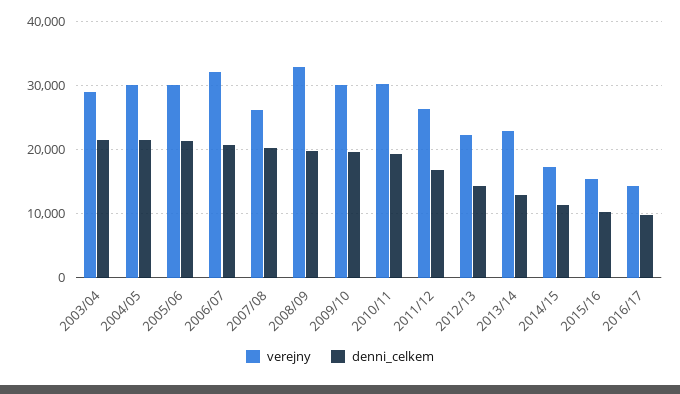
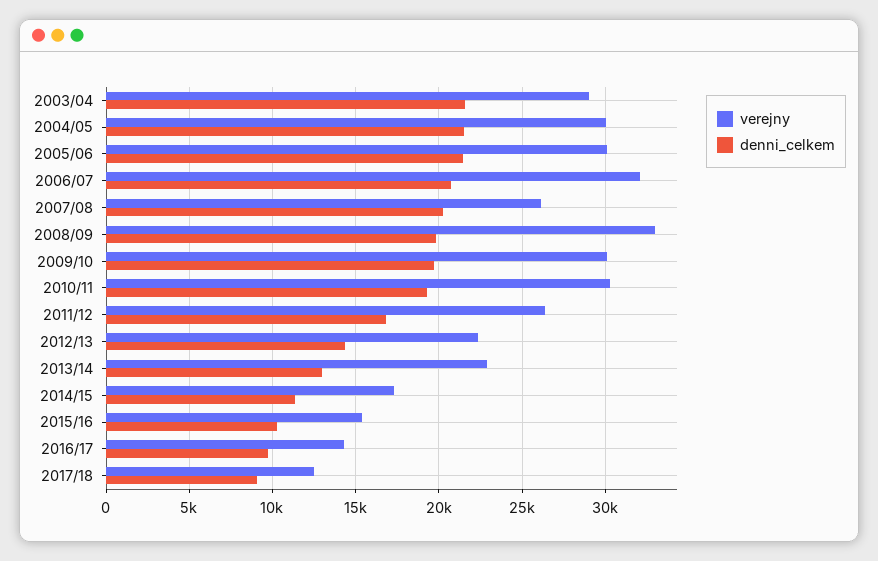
verejny, 2017/18: none -> 12500
denni_celkem, 2017/18: none -> 9000

